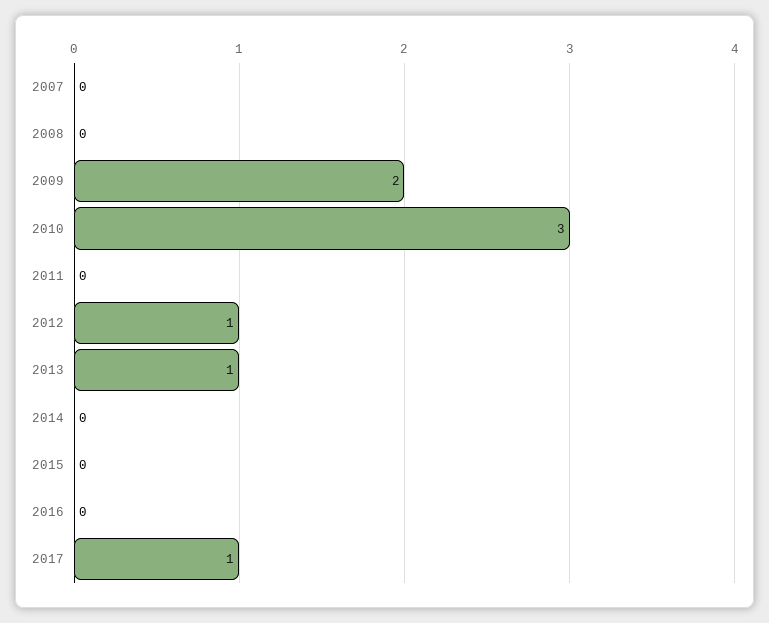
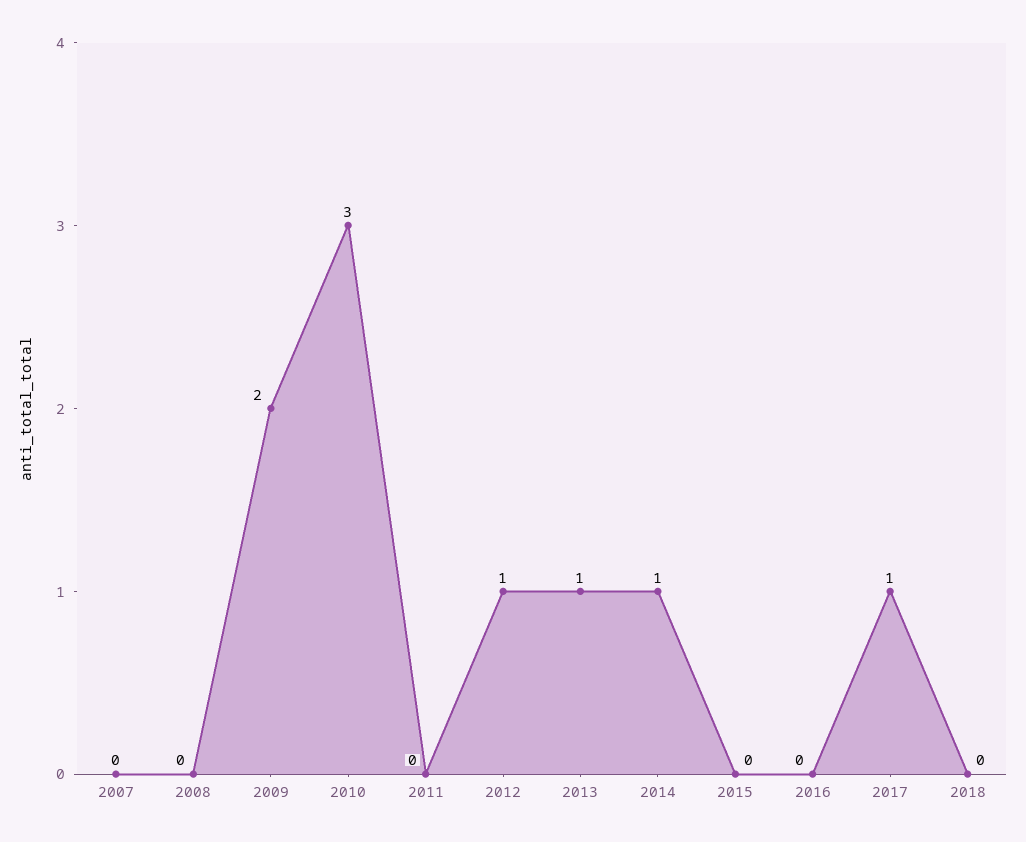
2014: 0 -> 1
2018: none -> 0

